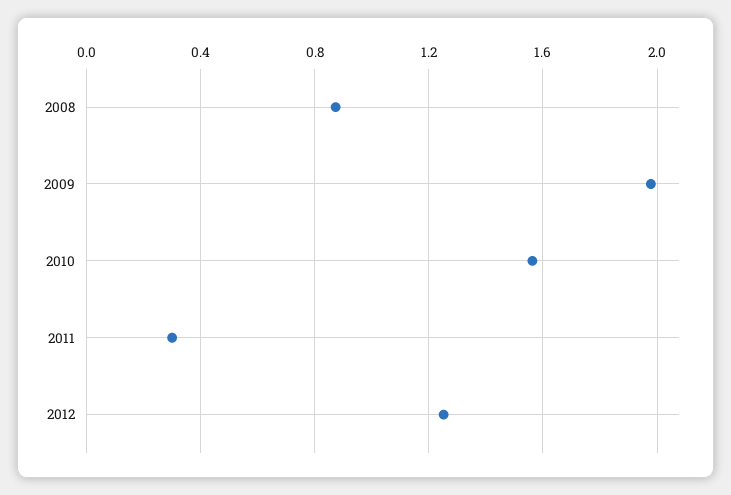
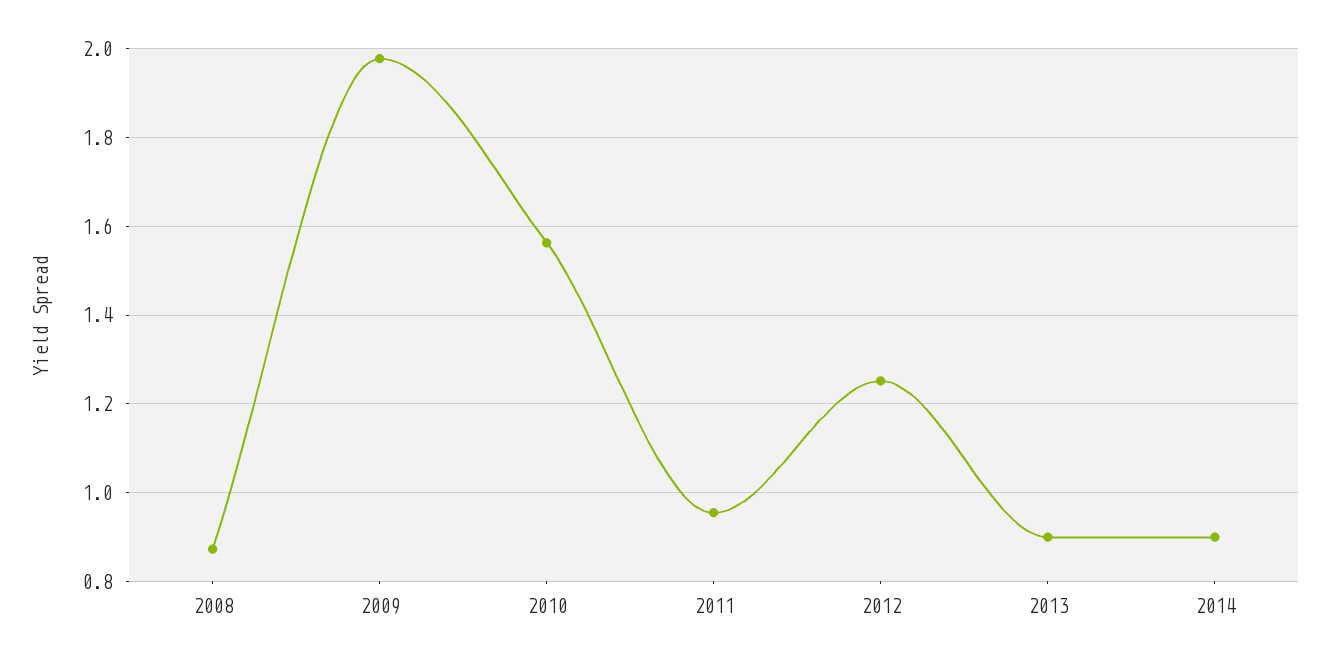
2011: 0.3 -> 0.96
2013: none -> 0.9
2014: none -> 0.9

